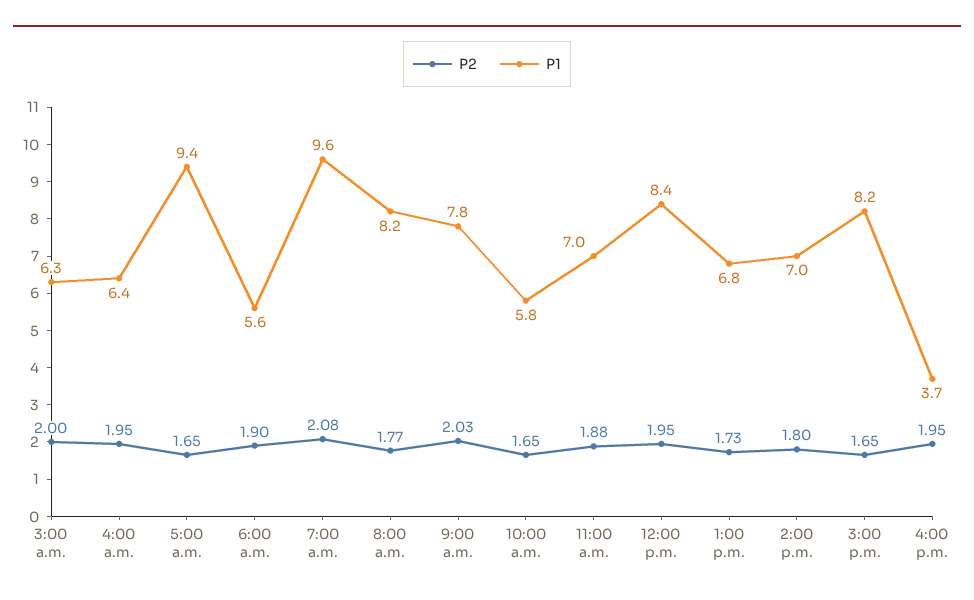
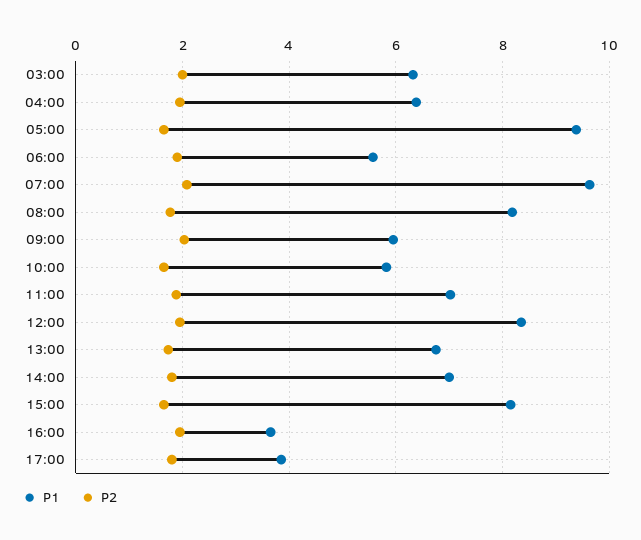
P1, 9:00 a.m.: 7.8 -> 6
P1, 17:00: none -> 3.8
P2, 17:00: none -> 1.8

